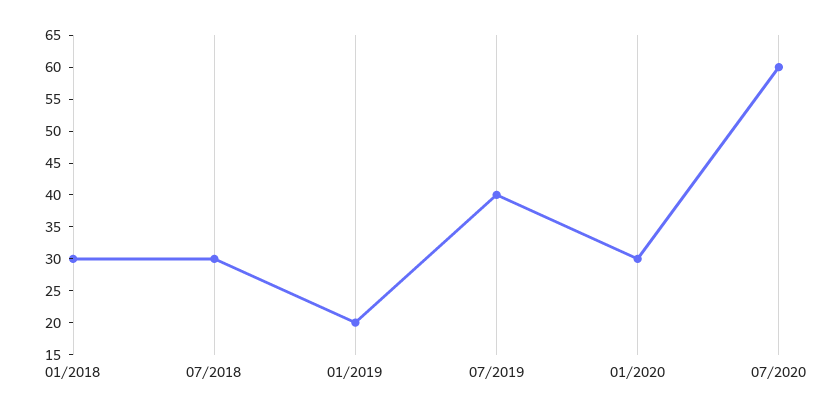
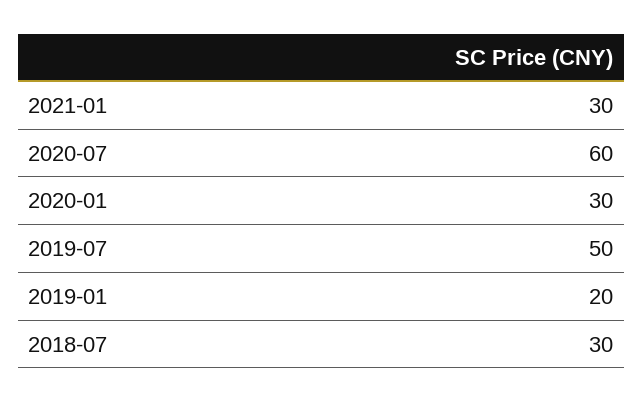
01/2018: 30 -> none
07/2019: 40 -> 50
2021-01: none -> 30

